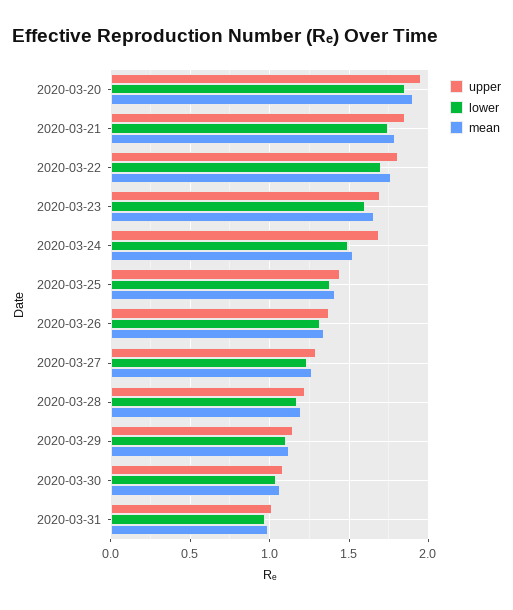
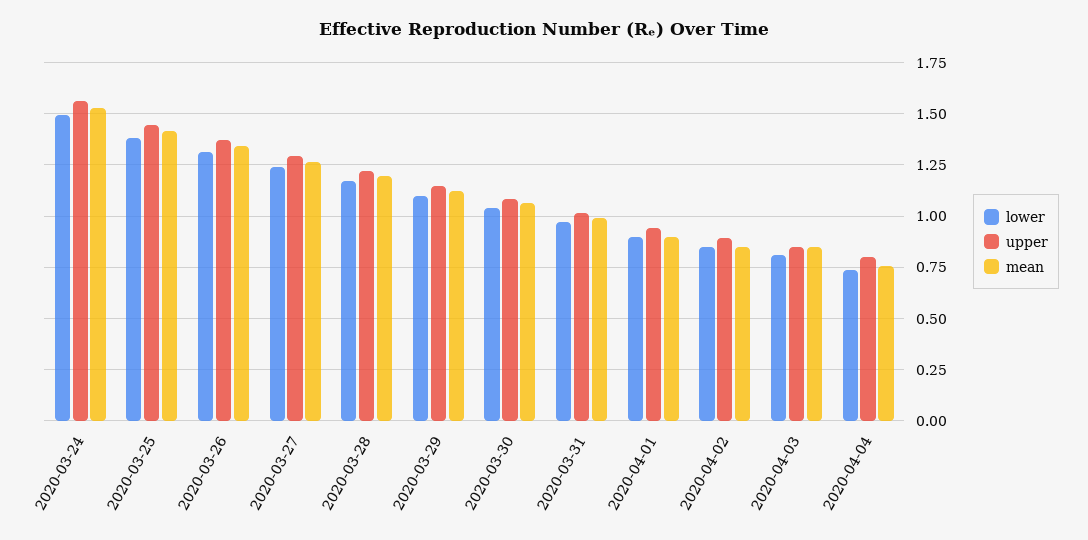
upper, 2020-03-20: 1.95 -> none
lower, 2020-03-20: 1.85 -> none
mean, 2020-03-20: 1.9 -> none
upper, 2020-03-21: 1.85 -> none
lower, 2020-03-21: 1.75 -> none
mean, 2020-03-21: 1.8 -> none
upper, 2020-03-22: 1.8 -> none
lower, 2020-03-22: 1.7 -> none
mean, 2020-03-22: 1.75 -> none
upper, 2020-03-23: 1.7 -> none
lower, 2020-03-23: 1.6 -> none
mean, 2020-03-23: 1.65 -> none
upper, 2020-03-24: 1.7 -> 1.55
lower, 2020-04-01: none -> 0.9
upper, 2020-04-01: none -> 0.95
mean, 2020-04-01: none -> 0.9
lower, 2020-04-02: none -> 0.85
upper, 2020-04-02: none -> 0.9
mean, 2020-04-02: none -> 0.85
lower, 2020-04-03: none -> 0.8
upper, 2020-04-03: none -> 0.85
mean, 2020-04-03: none -> 0.85
lower, 2020-04-04: none -> 0.75
upper, 2020-04-04: none -> 0.8
mean, 2020-04-04: none -> 0.75

